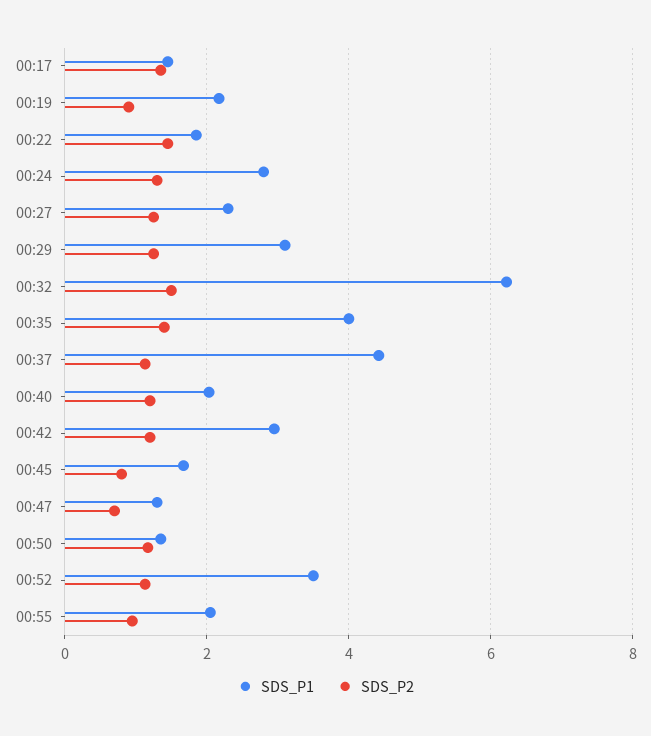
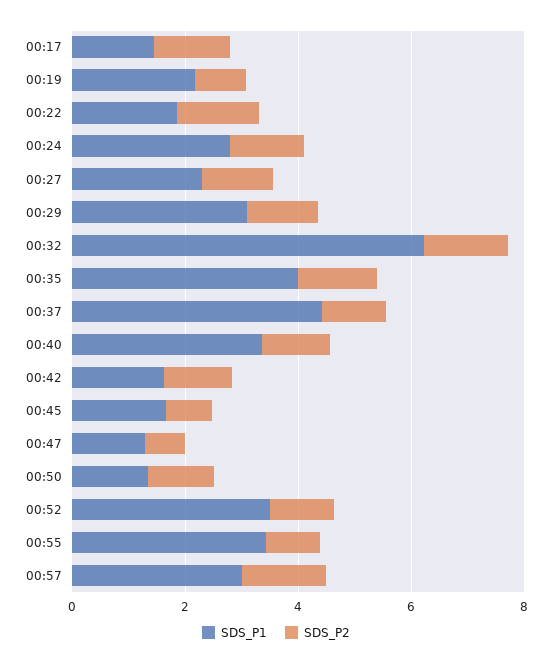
SDS_P1, 00:40: 2 -> 3.5
SDS_P1, 00:42: 3 -> 1.5
SDS_P1, 00:55: 2 -> 3.5
SDS_P1, 00:57: none -> 3
SDS_P2, 00:57: none -> 1.5

